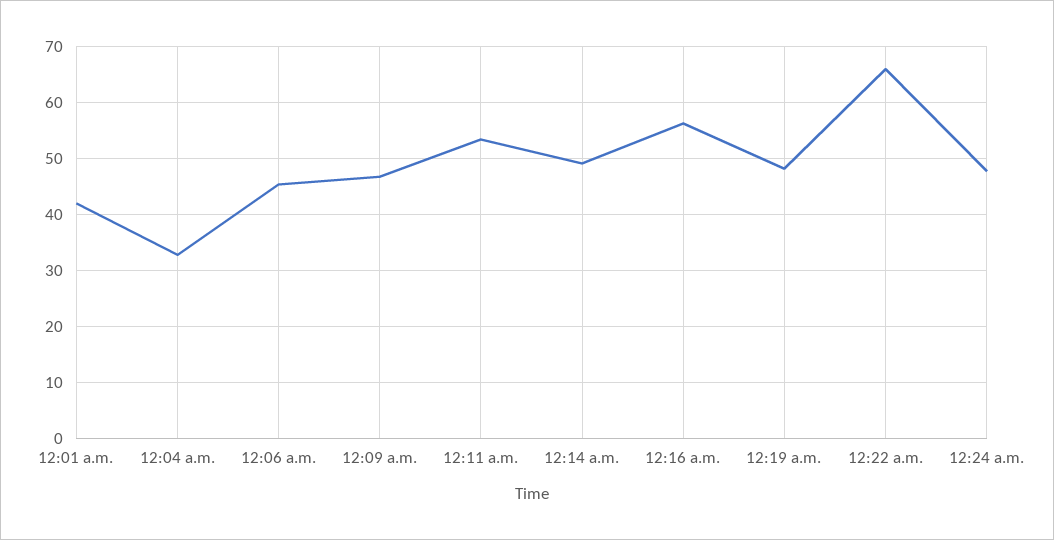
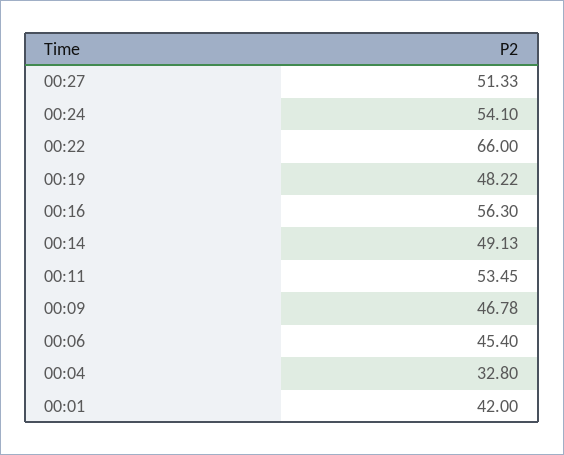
12:24 a.m.: 48 -> 54.1
00:27: none -> 51.33

